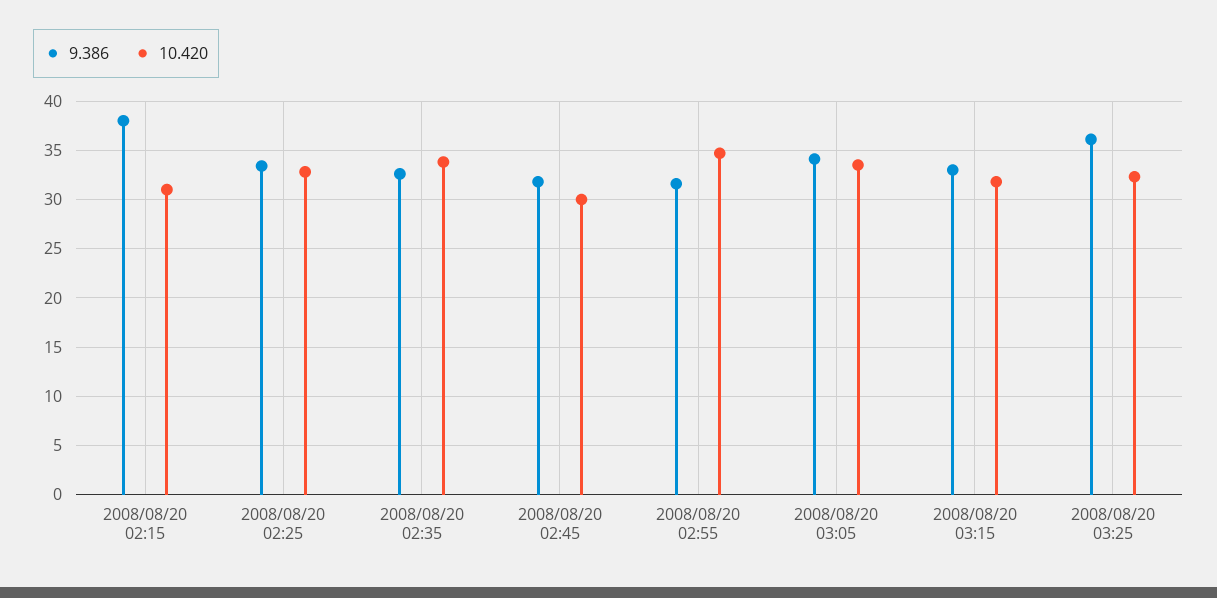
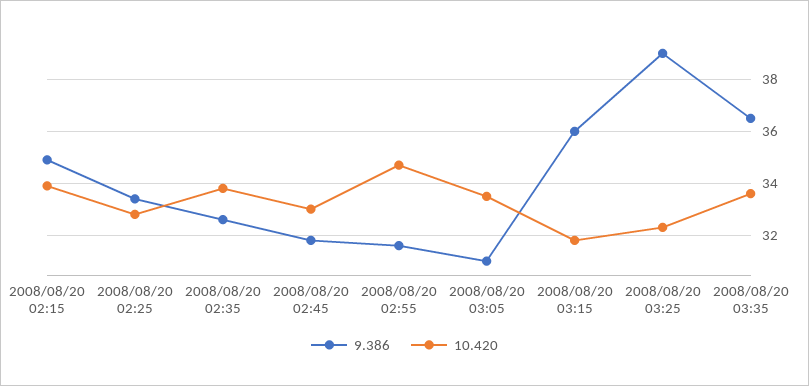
9.386, 2008/08/20 02:15: 38 -> 35
10.420, 2008/08/20 02:15: 31 -> 34
10.420, 2008/08/20 02:45: 30 -> 33
9.386, 2008/08/20 03:05: 34 -> 31
9.386, 2008/08/20 03:15: 33 -> 36
9.386, 2008/08/20 03:25: 36 -> 39
9.386, 2008/08/20 03:35: none -> 36.5
10.420, 2008/08/20 03:35: none -> 33.5

